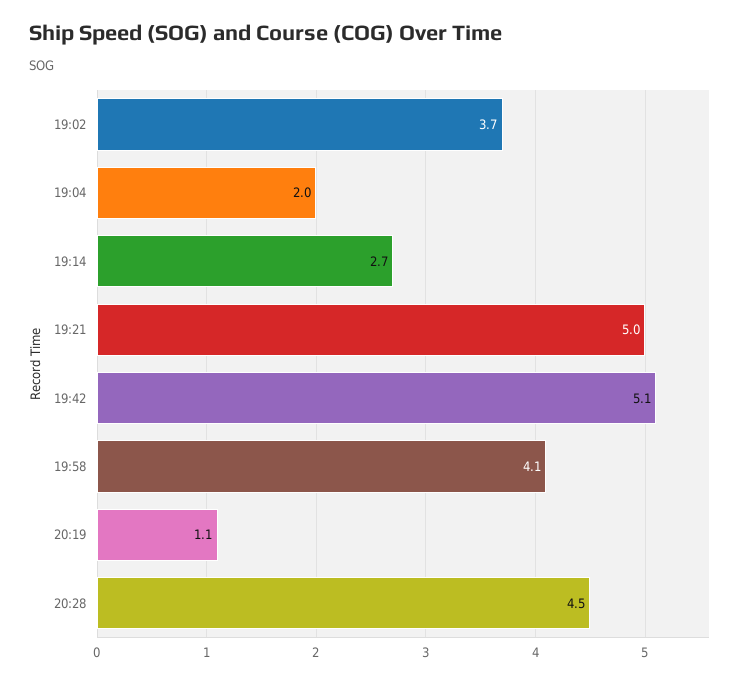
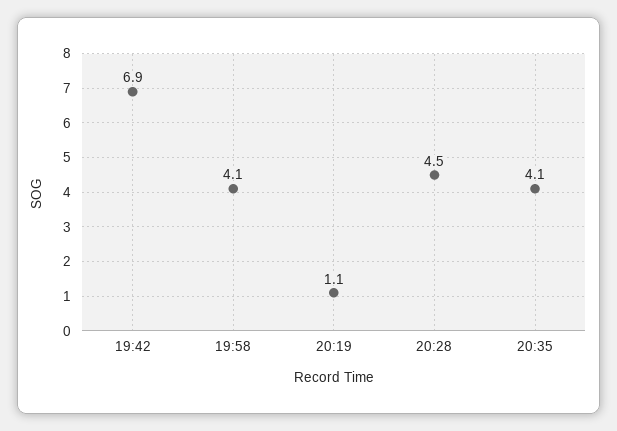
19:02: 3.7 -> none
19:04: 2 -> none
19:14: 2.7 -> none
19:21: 5 -> none
19:42: 5.1 -> 6.9
20:35: none -> 4.1

